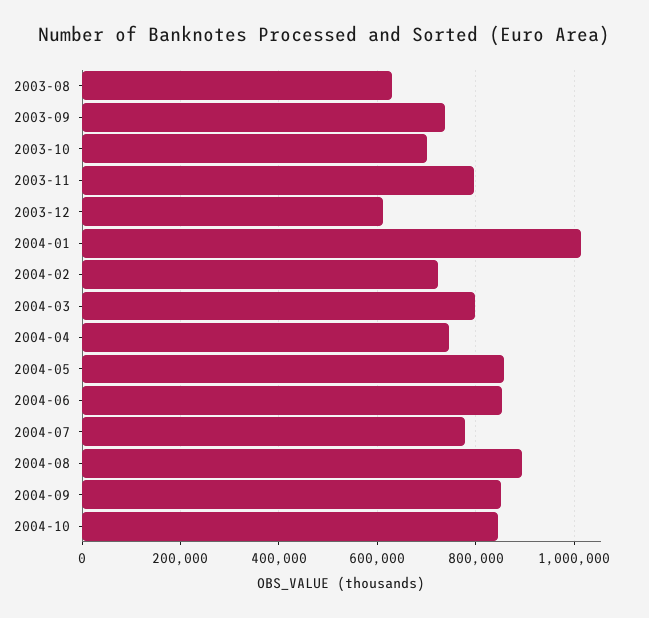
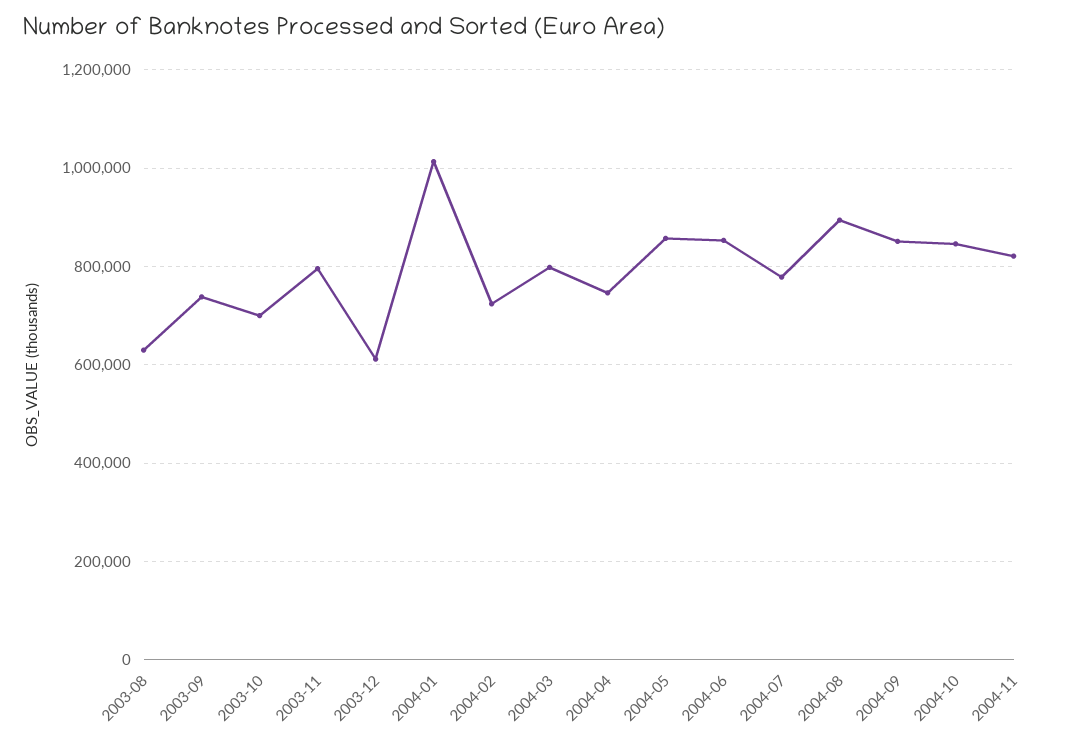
2004-11: none -> 820000

